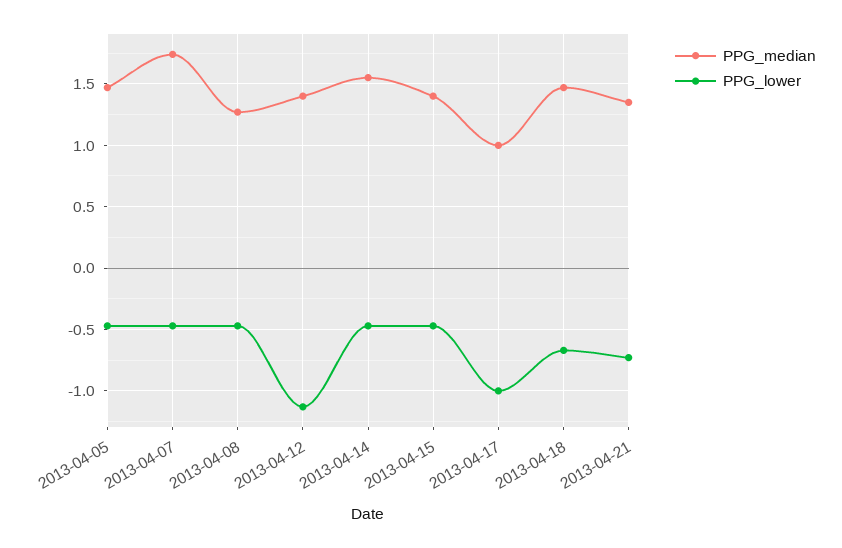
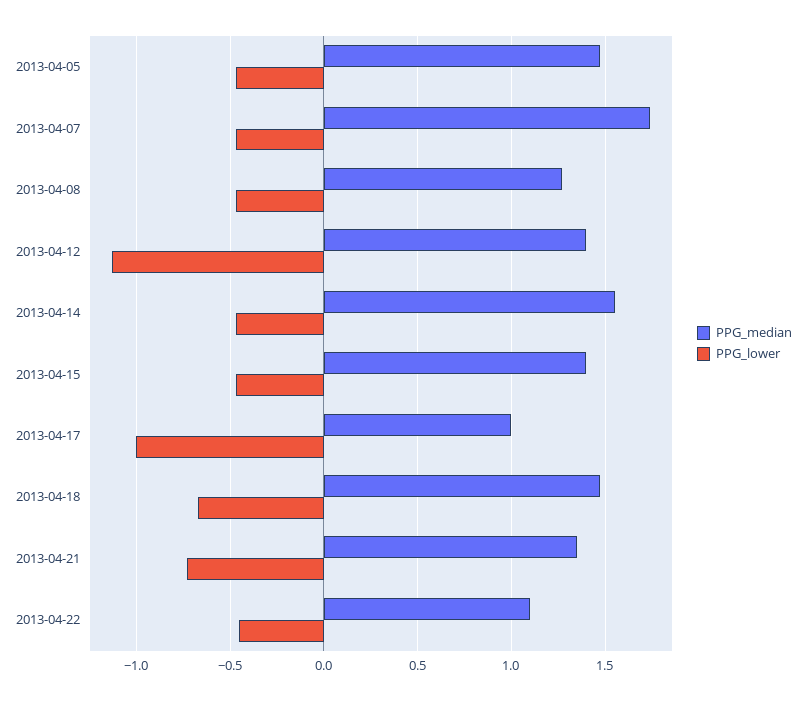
PPG_median, 2013-04-22: none -> 1.1
PPG_lower, 2013-04-22: none -> -0.45

